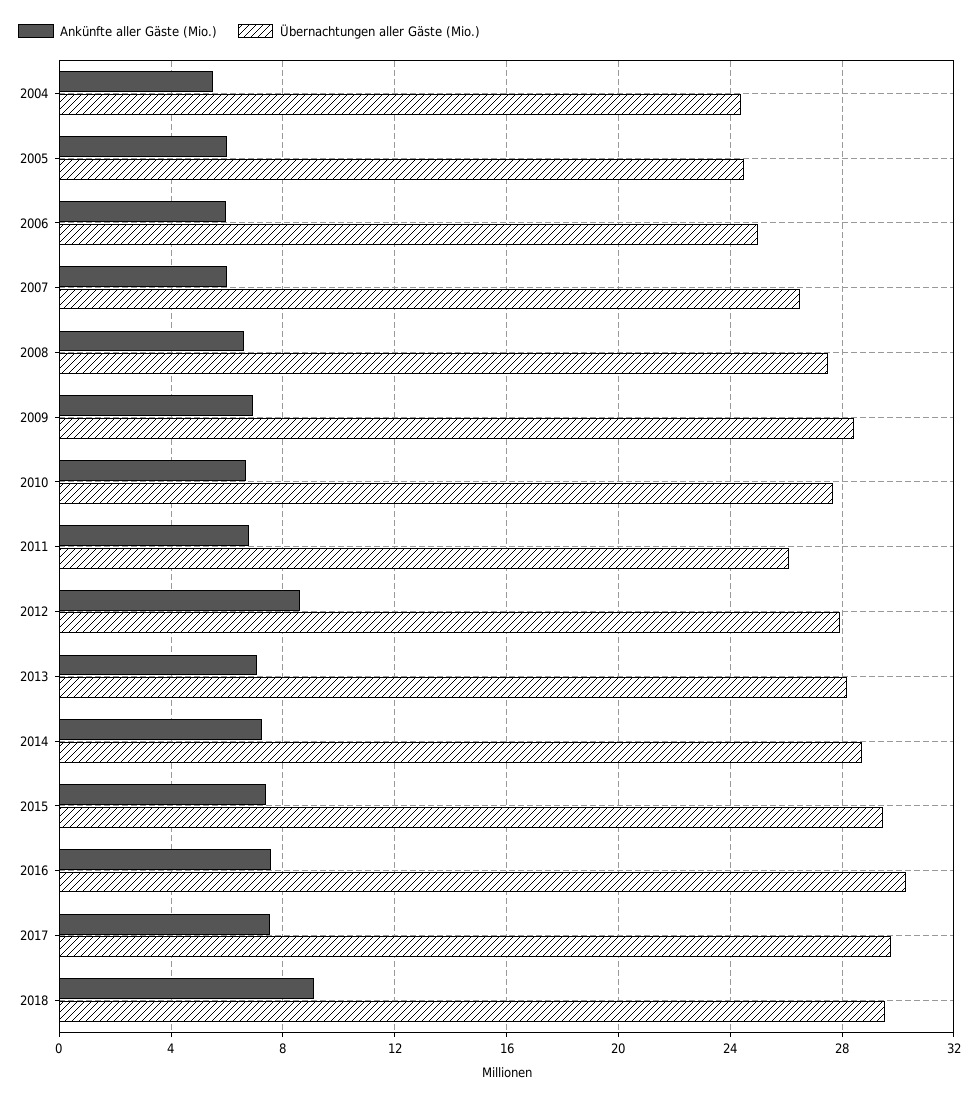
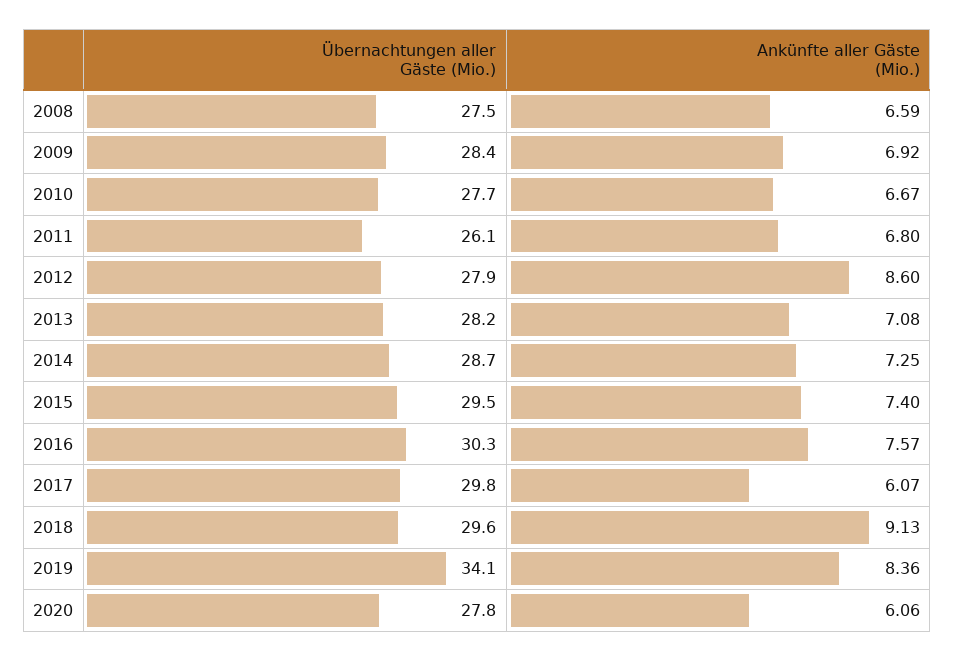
Ankünfte aller Gäste (Mio.), 2004: 5.5 -> none
Übernachtungen aller Gäste (Mio.), 2004: 24.5 -> none
Ankünfte aller Gäste (Mio.), 2005: 6 -> none
Übernachtungen aller Gäste (Mio.), 2005: 24.5 -> none
Ankünfte aller Gäste (Mio.), 2006: 6 -> none
Übernachtungen aller Gäste (Mio.), 2006: 25 -> none
Ankünfte aller Gäste (Mio.), 2007: 6 -> none
Übernachtungen aller Gäste (Mio.), 2007: 26.5 -> none
Ankünfte aller Gäste (Mio.), 2017: 7.5 -> 6.07
Übernachtungen aller Gäste (Mio.), 2019: none -> 34.1
Ankünfte aller Gäste (Mio.), 2019: none -> 8.36
Übernachtungen aller Gäste (Mio.), 2020: none -> 27.8
Ankünfte aller Gäste (Mio.), 2020: none -> 6.06

